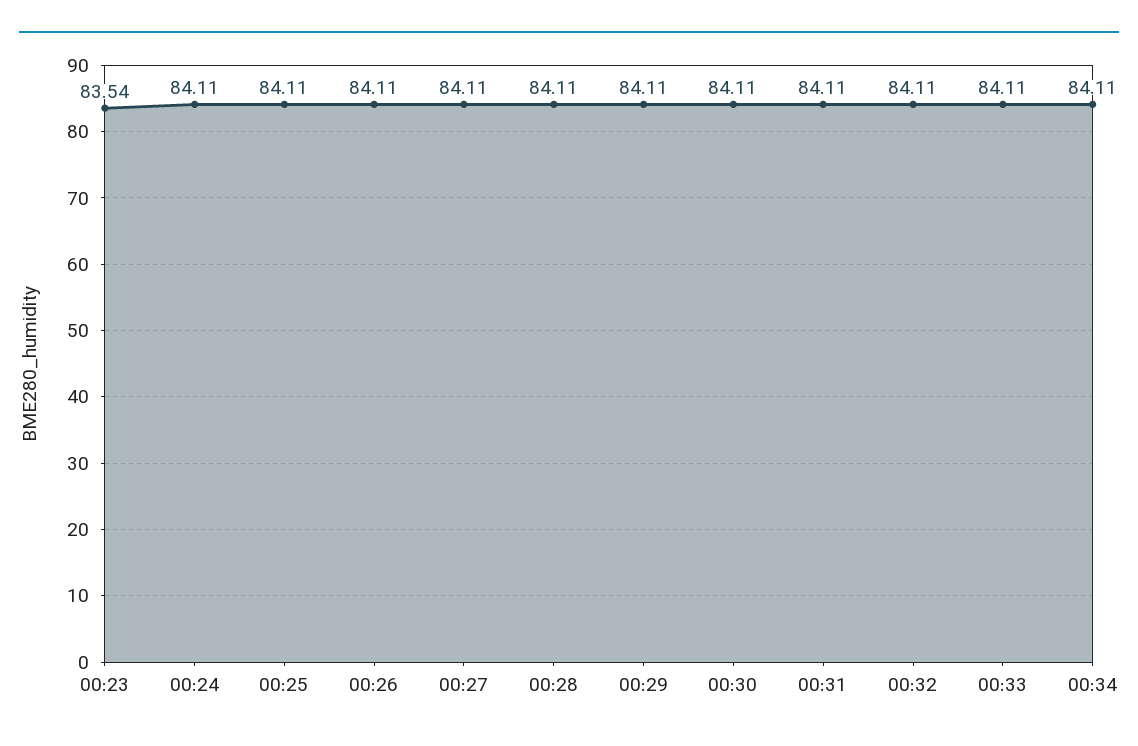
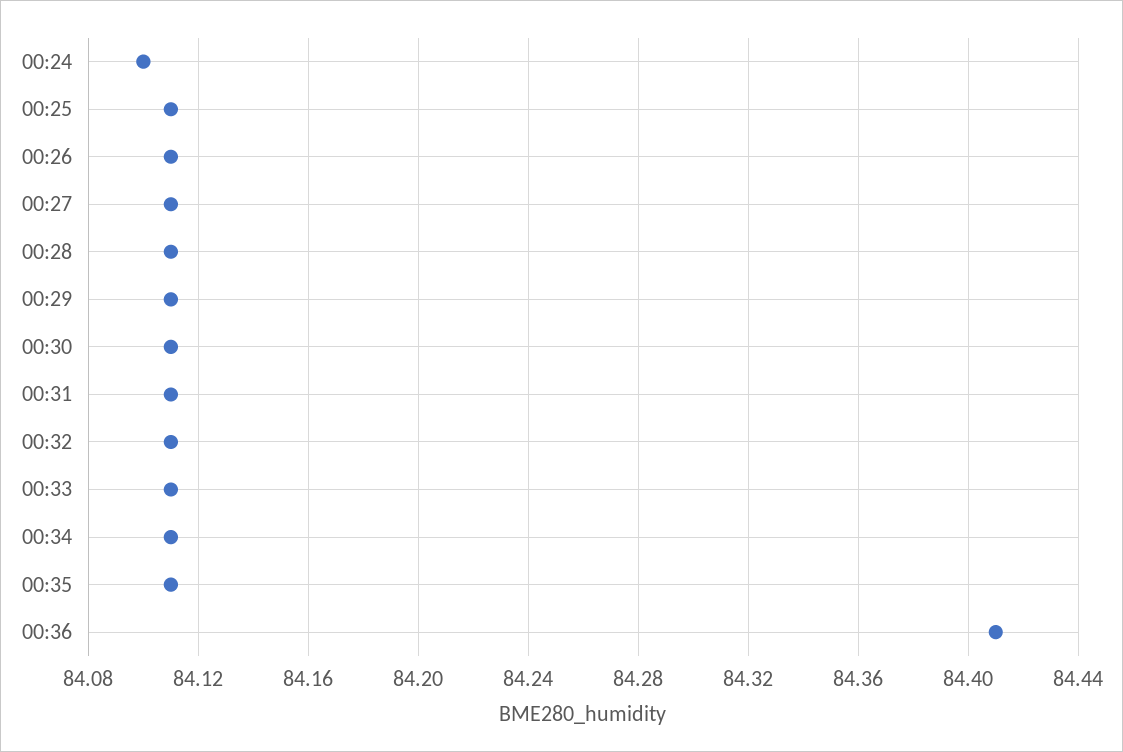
00:23: 83.54 -> none
00:24: 84.11 -> 84.1
00:35: none -> 84.11
00:36: none -> 84.41

